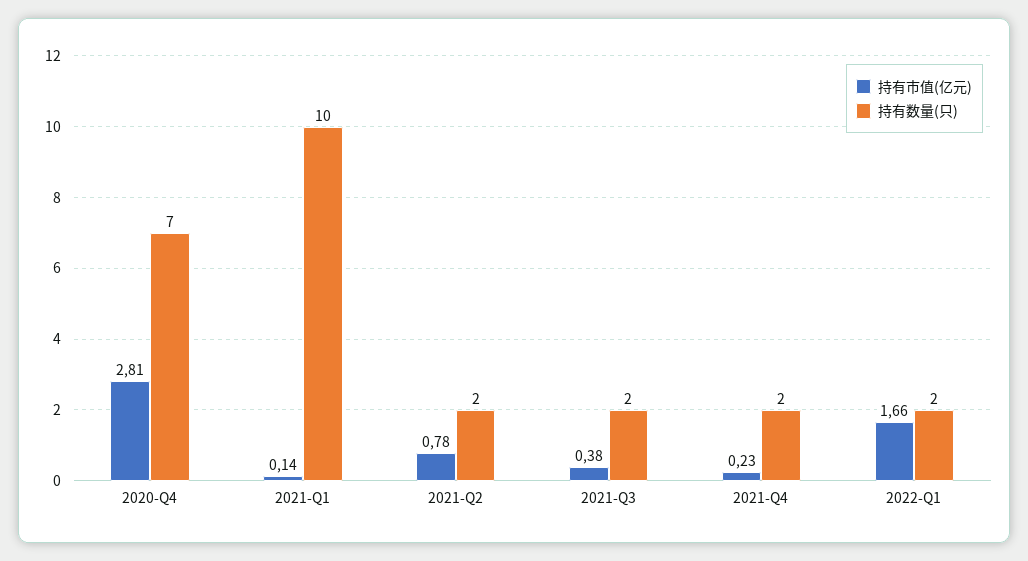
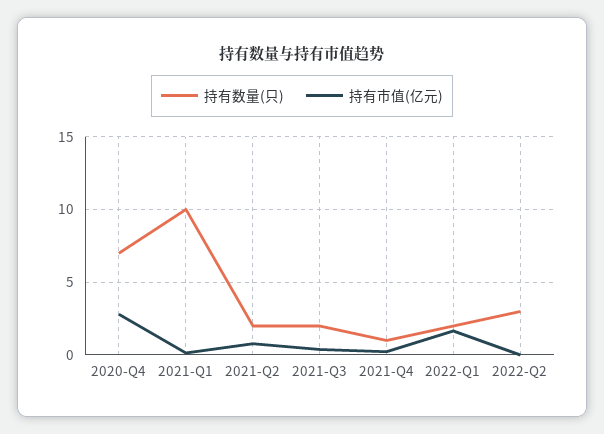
持有数量(只), 2021-Q4: 2 -> 1
持有数量(只), 2022-Q2: none -> 3
持有市值(亿元), 2022-Q2: none -> 0

